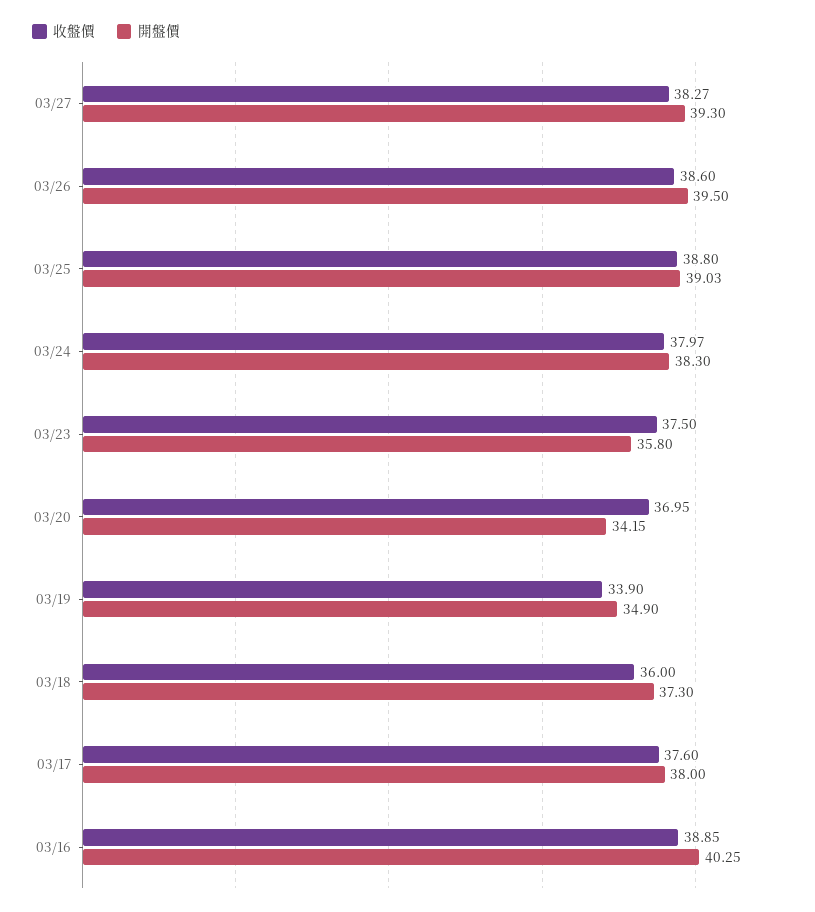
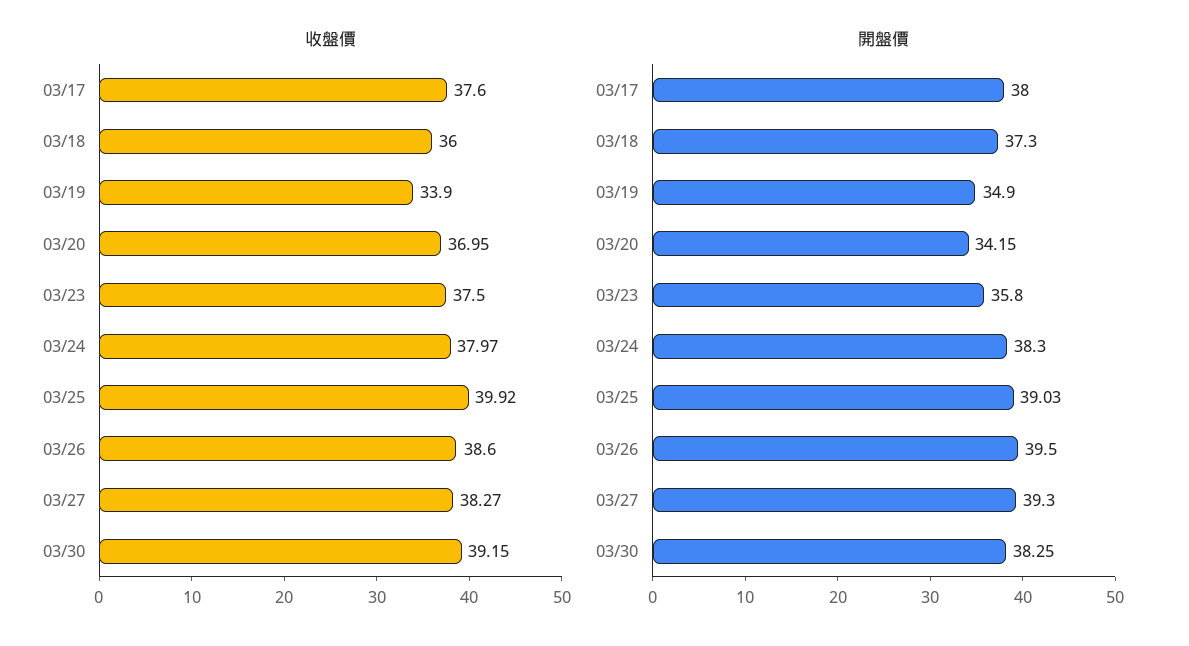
收盤價, 03/25: 38.8 -> 39.92
收盤價, 03/16: 38.85 -> none
開盤價, 03/16: 40.25 -> none
收盤價, 03/30: none -> 39.15
開盤價, 03/30: none -> 38.25

